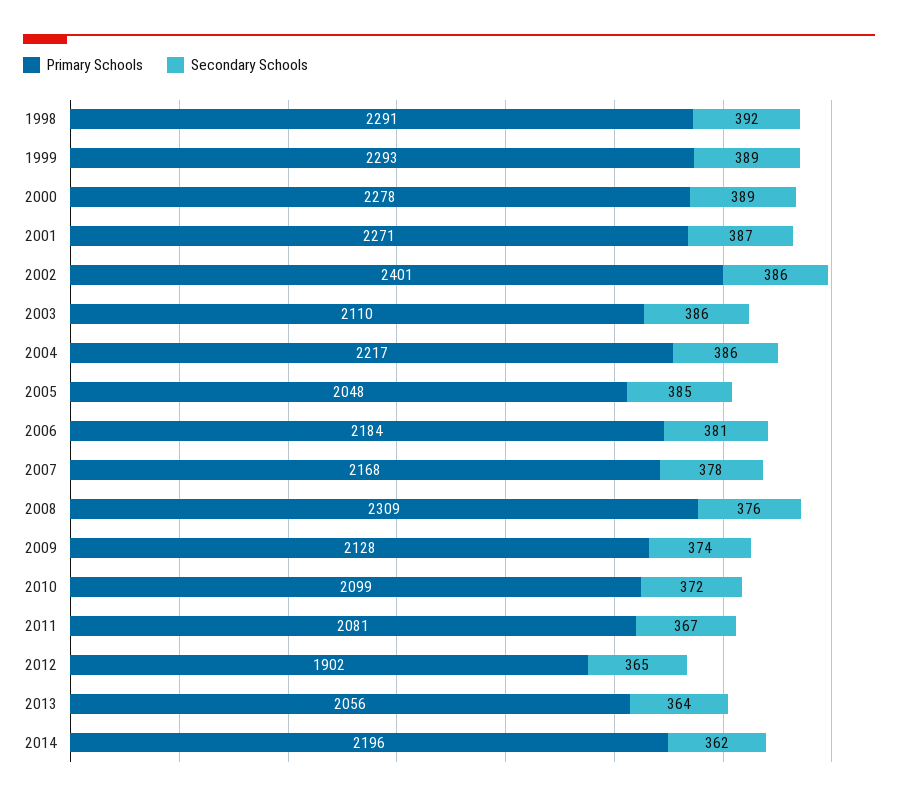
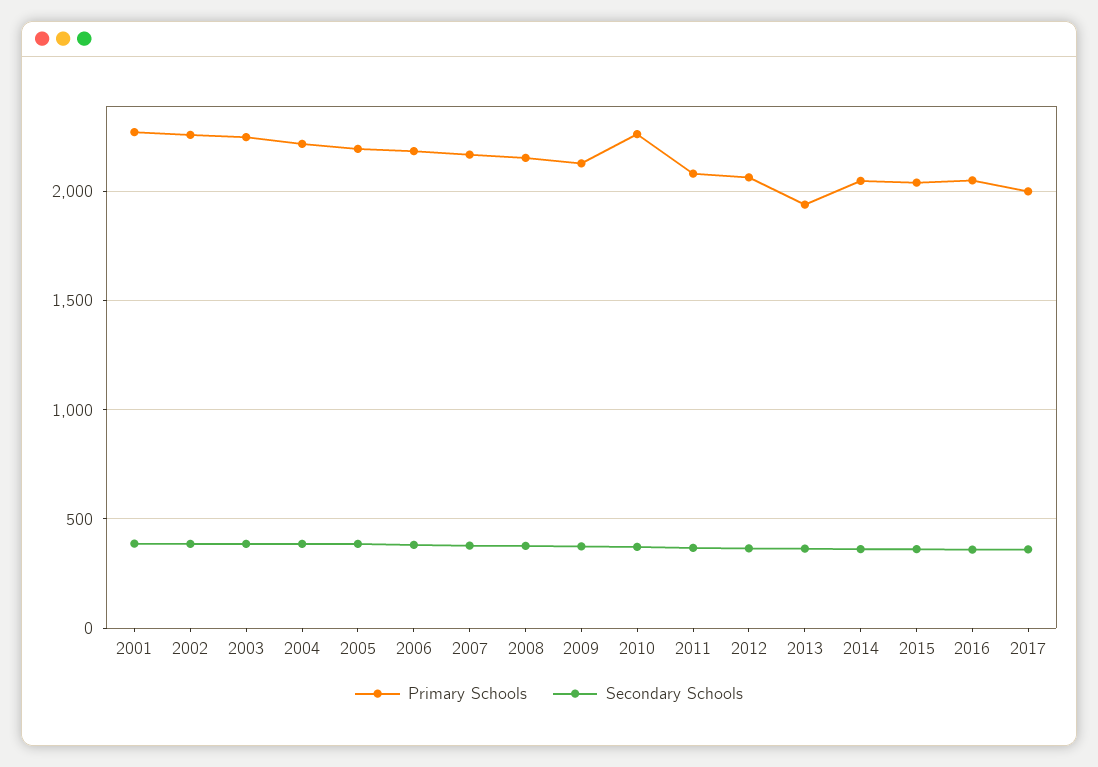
Primary Schools, 1998: 2291 -> none
Secondary Schools, 1998: 392 -> none
Primary Schools, 1999: 2293 -> none
Secondary Schools, 1999: 389 -> none
Primary Schools, 2000: 2278 -> none
Secondary Schools, 2000: 389 -> none
Primary Schools, 2002: 2401 -> 2250
Primary Schools, 2003: 2110 -> 2250
Primary Schools, 2005: 2048 -> 2200
Primary Schools, 2008: 2309 -> 2150
Primary Schools, 2010: 2099 -> 2250
Primary Schools, 2012: 1902 -> 2050
Primary Schools, 2013: 2056 -> 1950
Primary Schools, 2014: 2196 -> 2050
Primary Schools, 2015: none -> 2050
Secondary Schools, 2015: none -> 350
Primary Schools, 2016: none -> 2050
Secondary Schools, 2016: none -> 350
Primary Schools, 2017: none -> 2000
Secondary Schools, 2017: none -> 350

